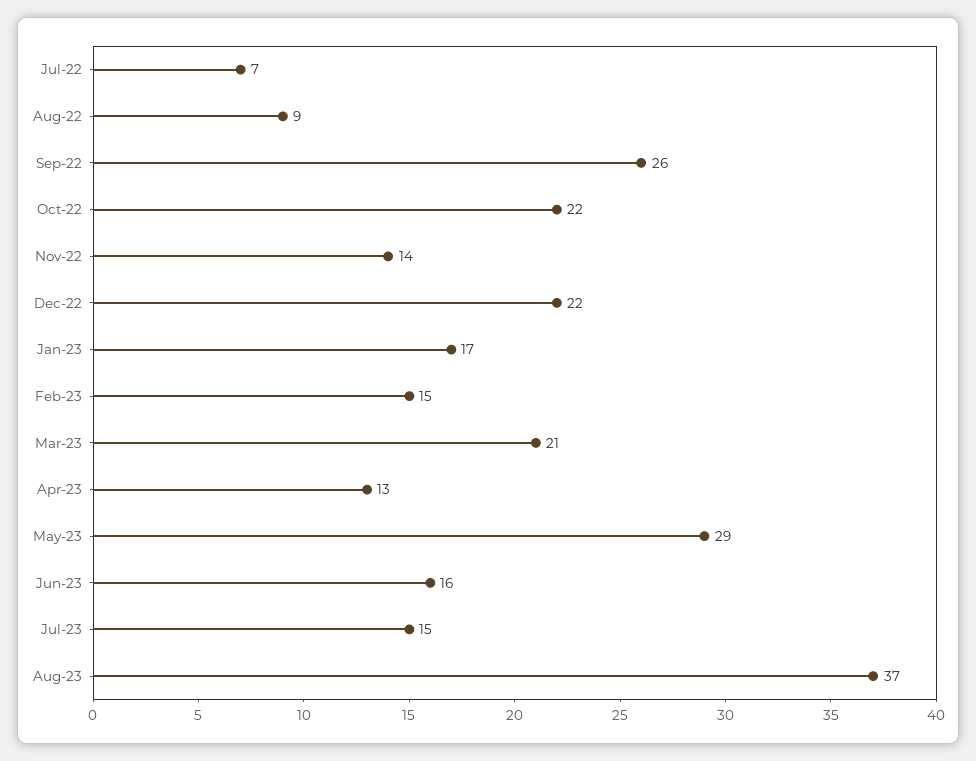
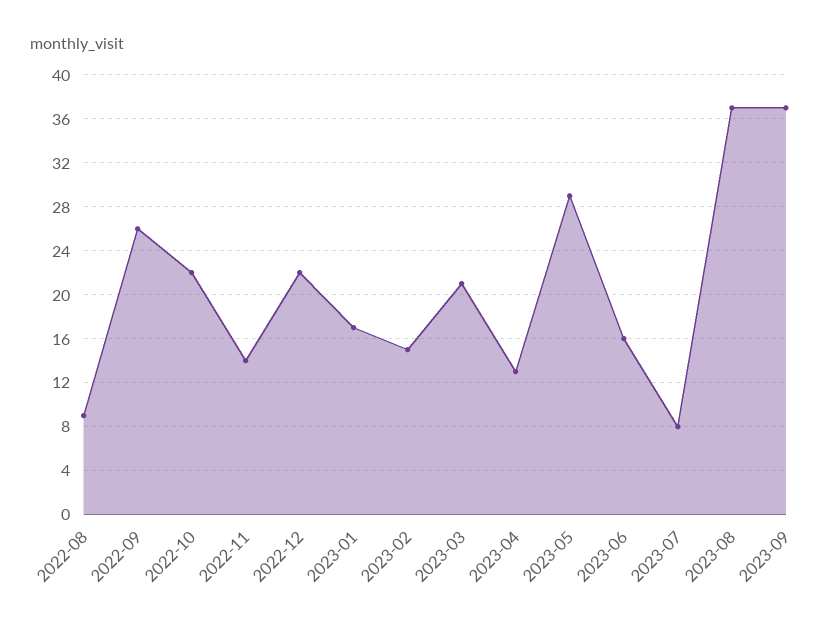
Jul-22: 7 -> none
Jul-23: 15 -> 8
2023-09: none -> 37

